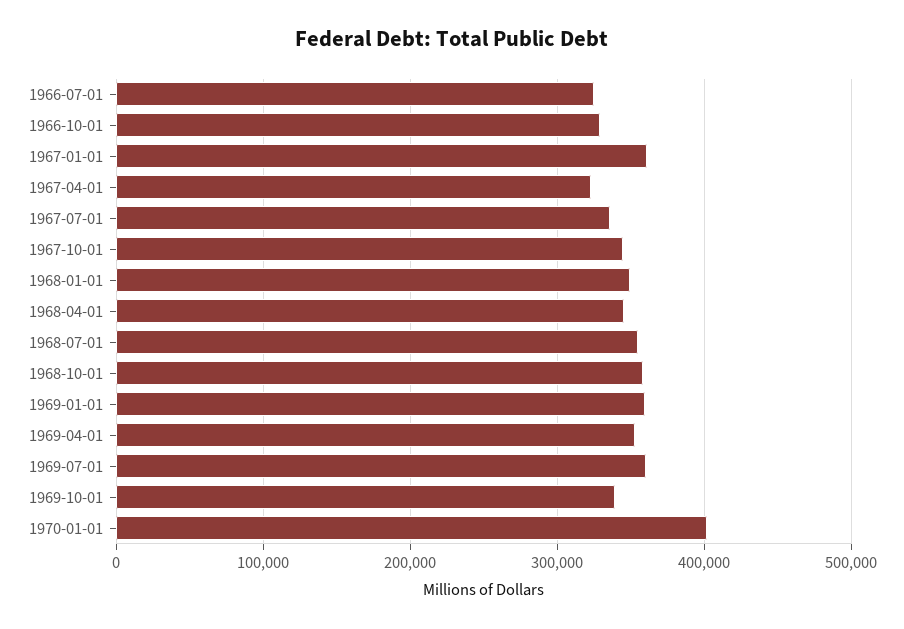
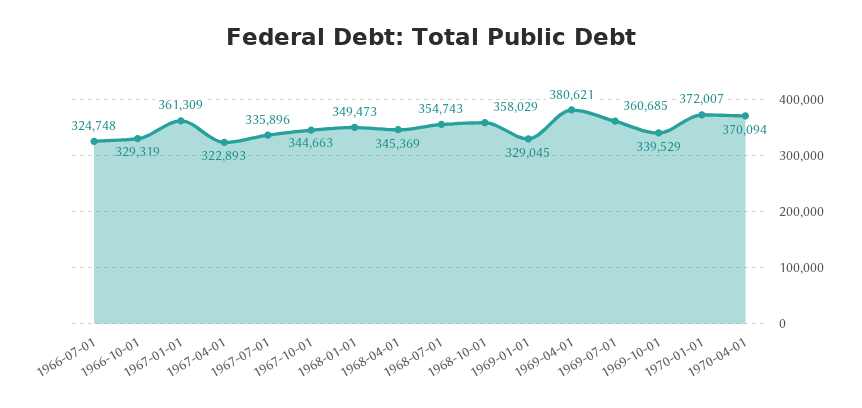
1969-01-01: 360000 -> 329045
1969-04-01: 350000 -> 380621
1970-01-01: 400000 -> 372007
1970-04-01: none -> 370094

